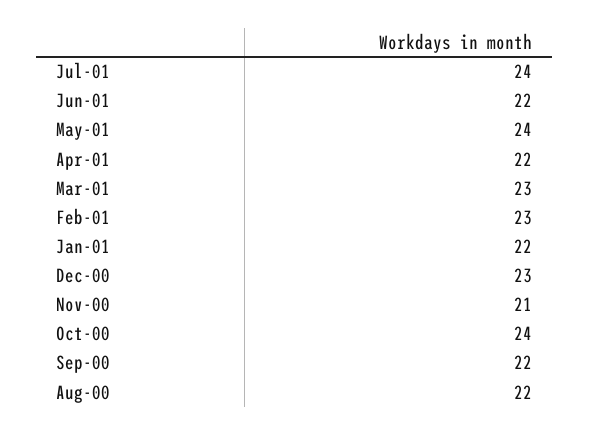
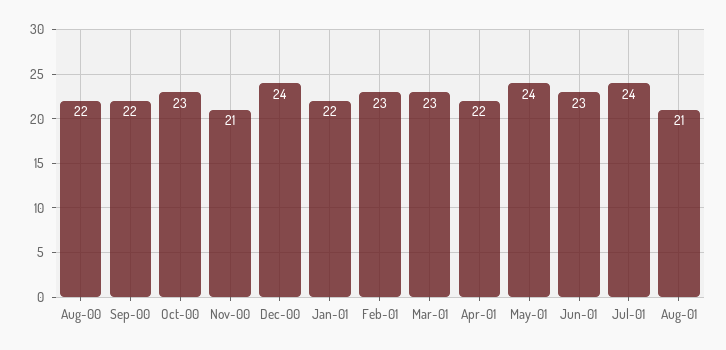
Jun-01: 22 -> 23
Dec-00: 23 -> 24
Oct-00: 24 -> 23
Aug-01: none -> 21

